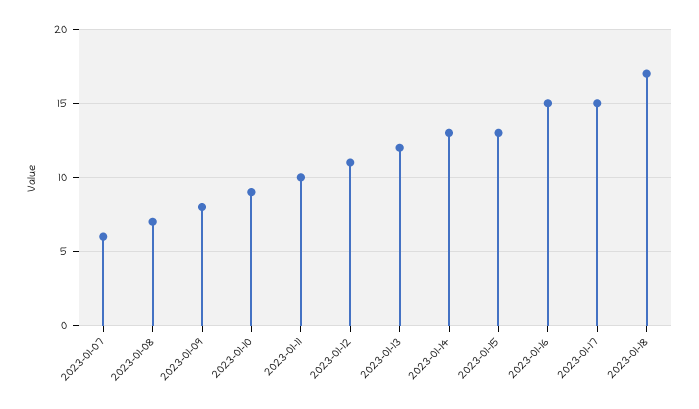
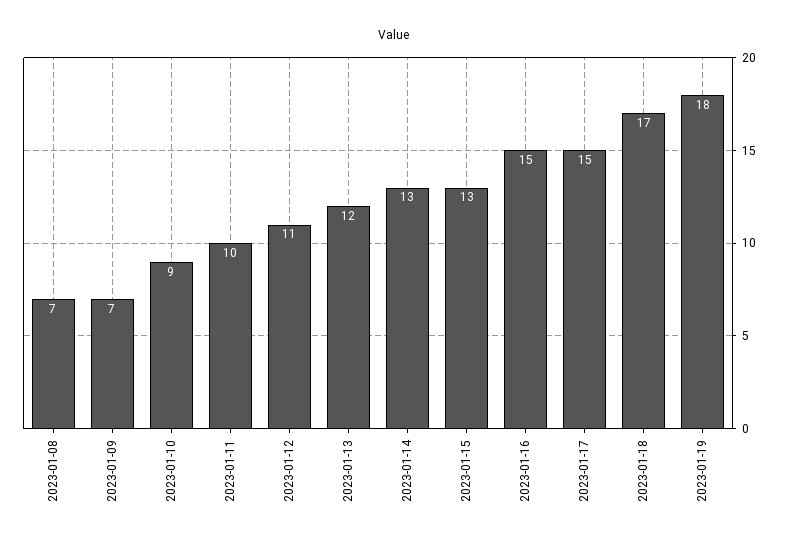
2023-01-07: 6 -> none
2023-01-09: 8 -> 7
2023-01-19: none -> 18

